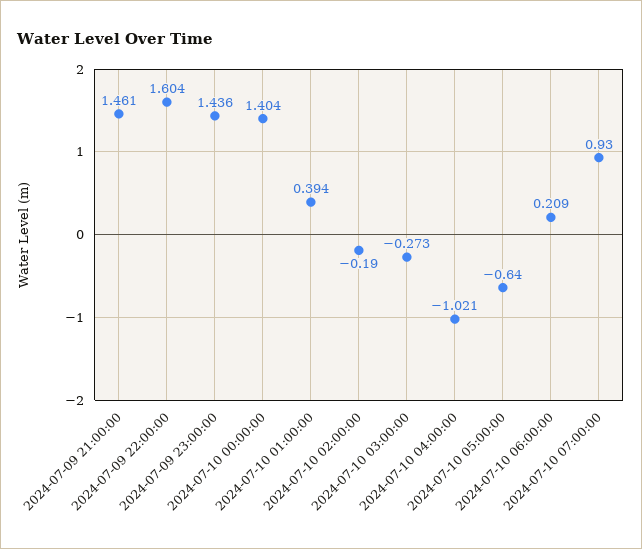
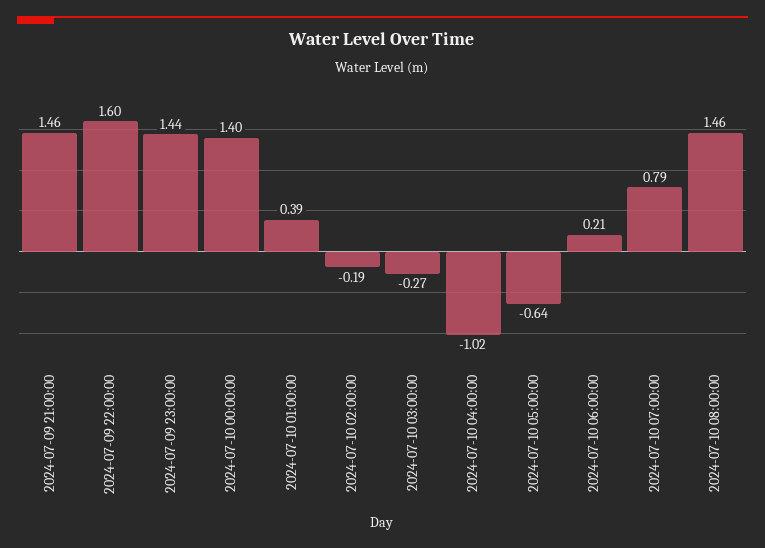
2024-07-10 07:00:00: 0.93 -> 0.79
2024-07-10 08:00:00: none -> 1.46

